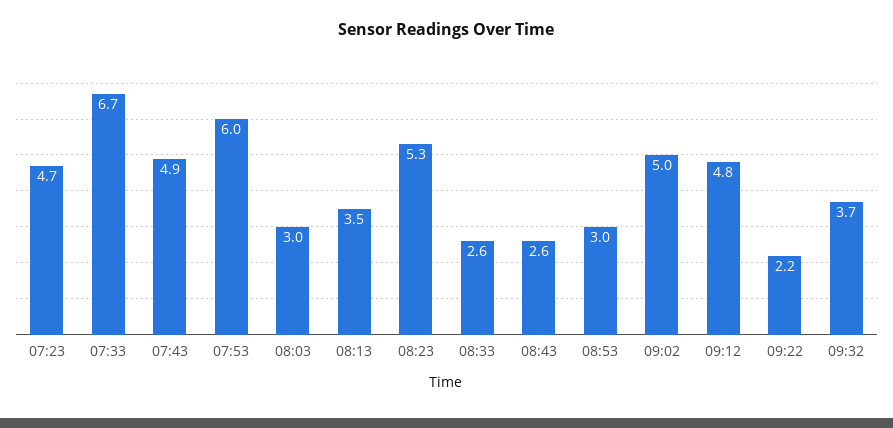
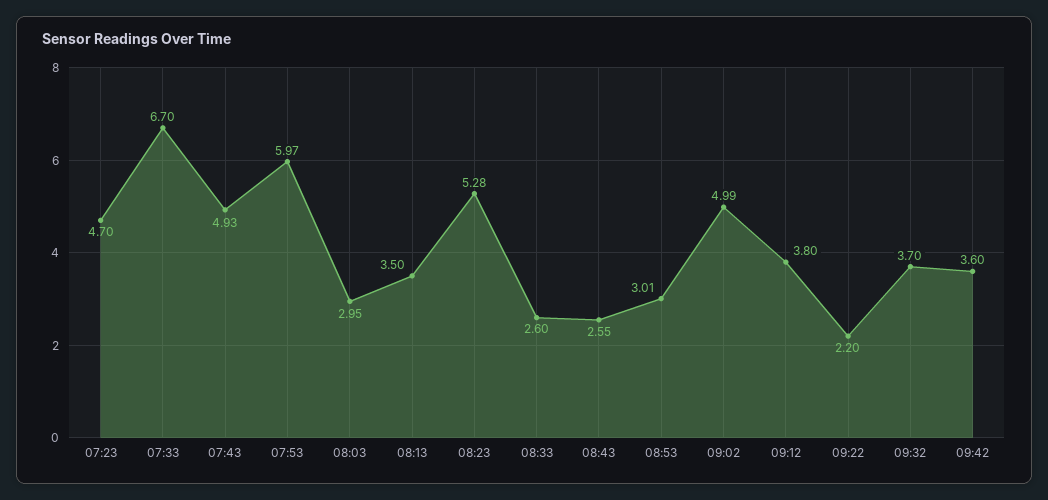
09:12: 4.8 -> 3.8
09:42: none -> 3.6

